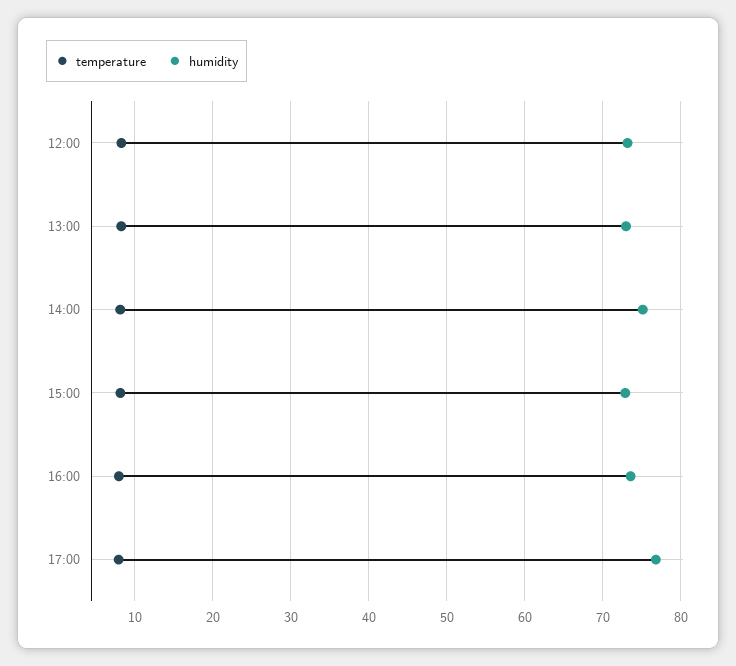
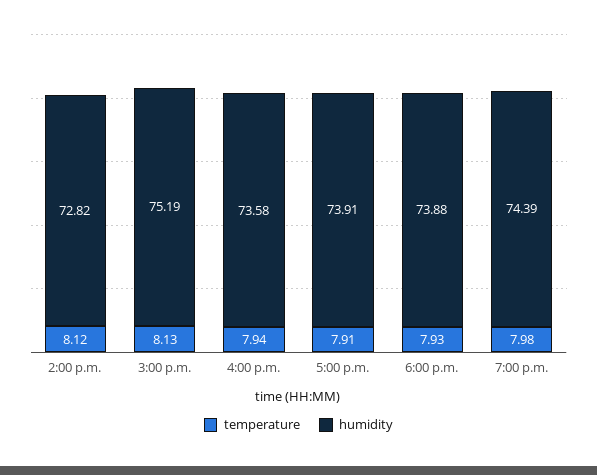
temperature, 12:00: 8 -> none
humidity, 12:00: 73 -> none
temperature, 13:00: 8 -> none
humidity, 13:00: 73 -> none
humidity, 14:00: 75 -> 72.82
humidity, 15:00: 73 -> 75.19
humidity, 17:00: 77 -> 73.91
temperature, 6:00 p.m.: none -> 7.93
humidity, 6:00 p.m.: none -> 73.88
temperature, 7:00 p.m.: none -> 7.98
humidity, 7:00 p.m.: none -> 74.39

